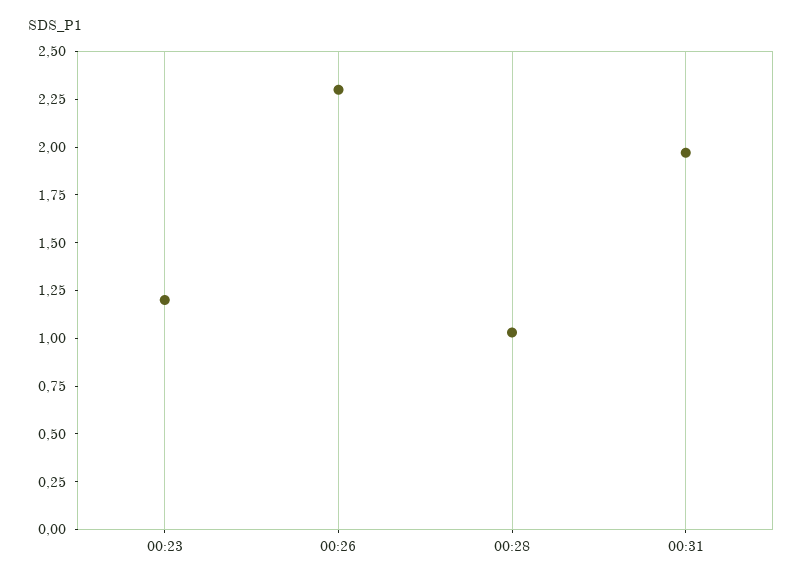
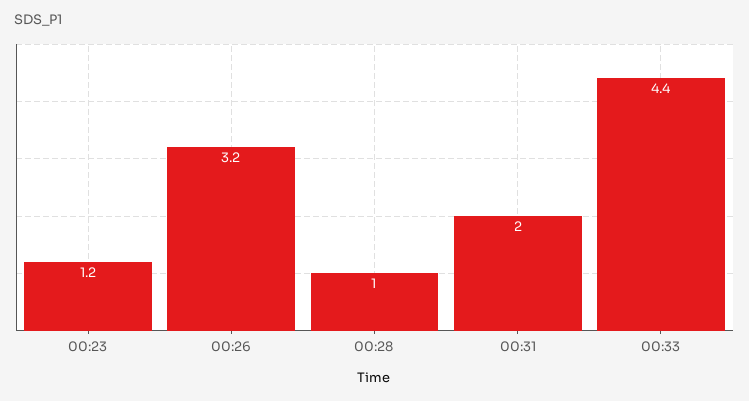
00:26: 2.3 -> 3.2
00:33: none -> 4.4

